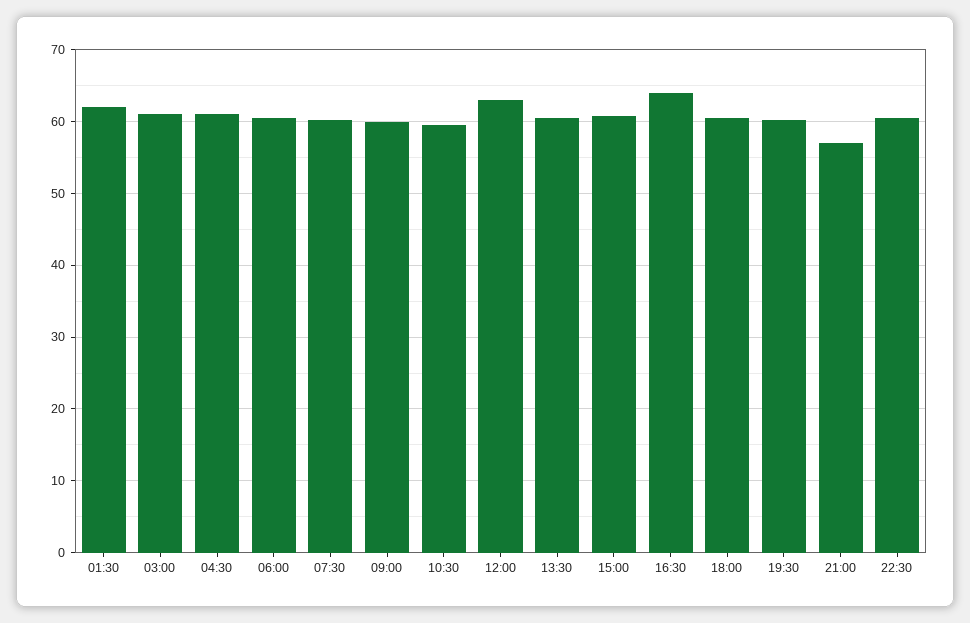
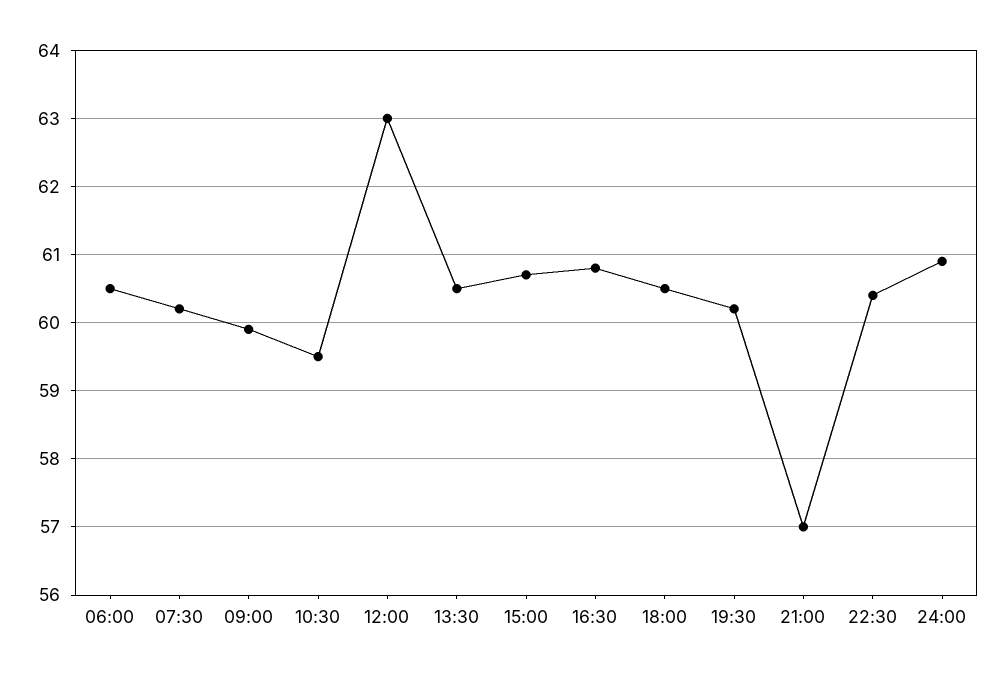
01:30: 62 -> none
03:00: 61 -> none
04:30: 61 -> none
16:30: 64 -> 60.8
24:00: none -> 60.9

